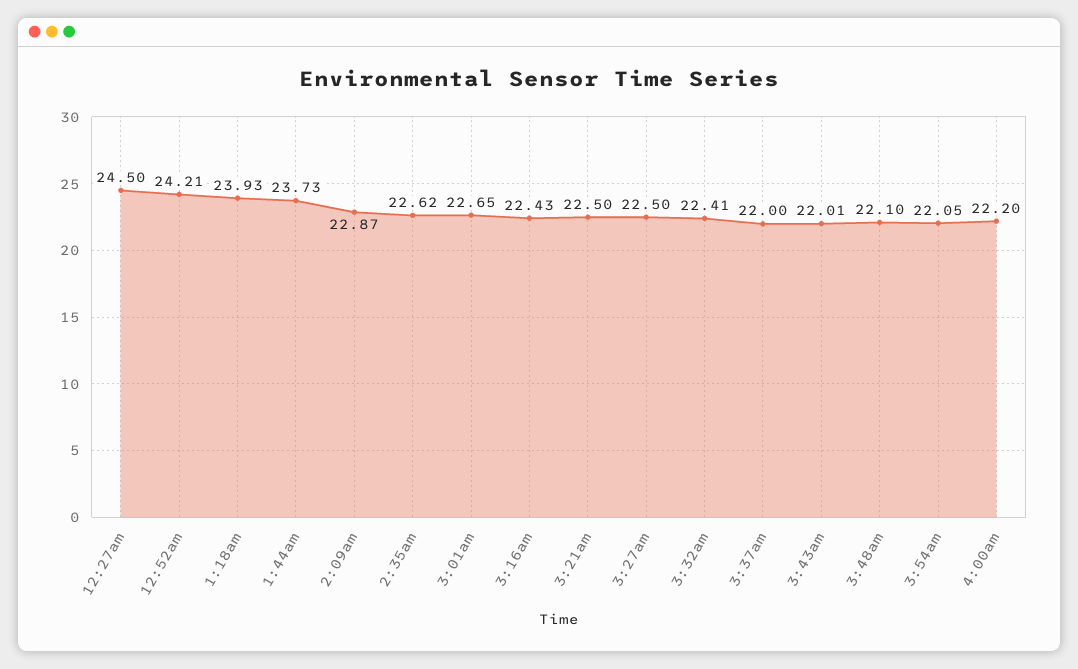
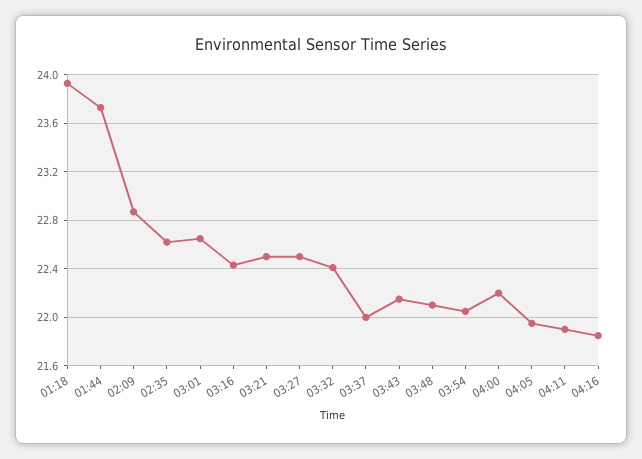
12:27am: 24.5 -> none
12:52am: 24.21 -> none
3:43am: 22.01 -> 22.15
04:05: none -> 21.95
04:11: none -> 21.9
04:16: none -> 21.85

